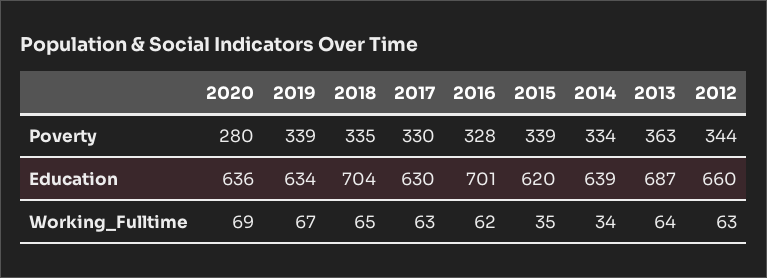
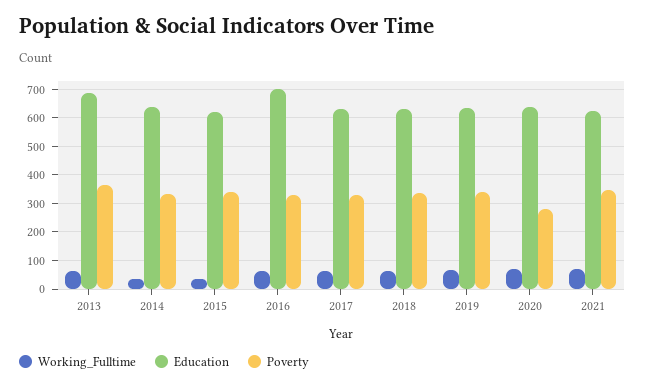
Poverty, 2012: 344 -> none
Education, 2018: 704 -> 625
Education, 2012: 660 -> none
Working_Fulltime, 2012: 63 -> none
Working_Fulltime, 2021: none -> 75
Education, 2021: none -> 625
Poverty, 2021: none -> 350

